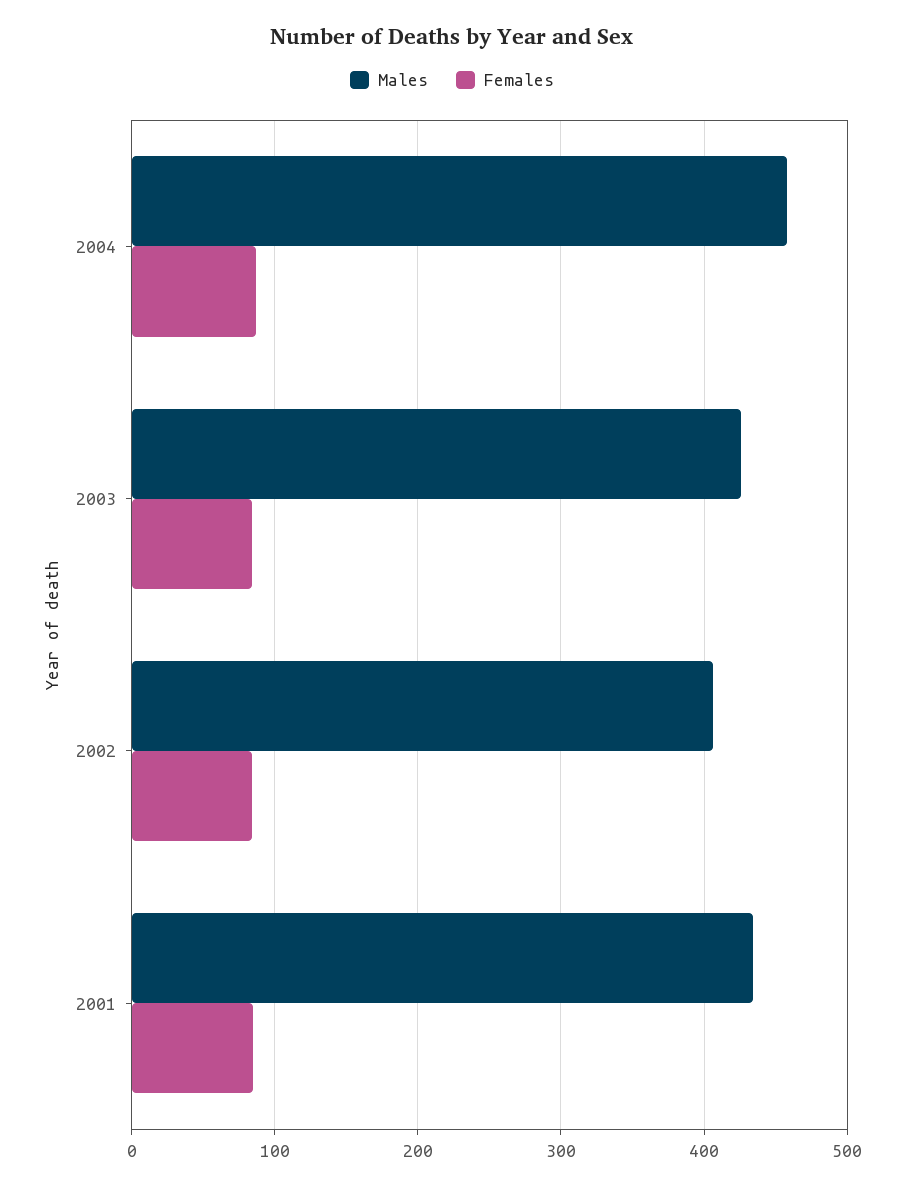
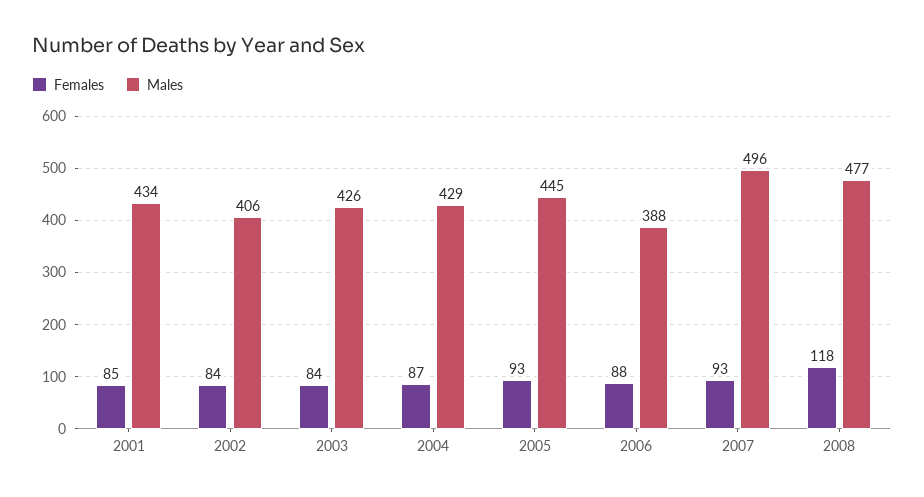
Males, 2004: 460 -> 429
Females, 2005: none -> 93
Males, 2005: none -> 445
Females, 2006: none -> 88
Males, 2006: none -> 388
Females, 2007: none -> 93
Males, 2007: none -> 496
Females, 2008: none -> 118
Males, 2008: none -> 477

